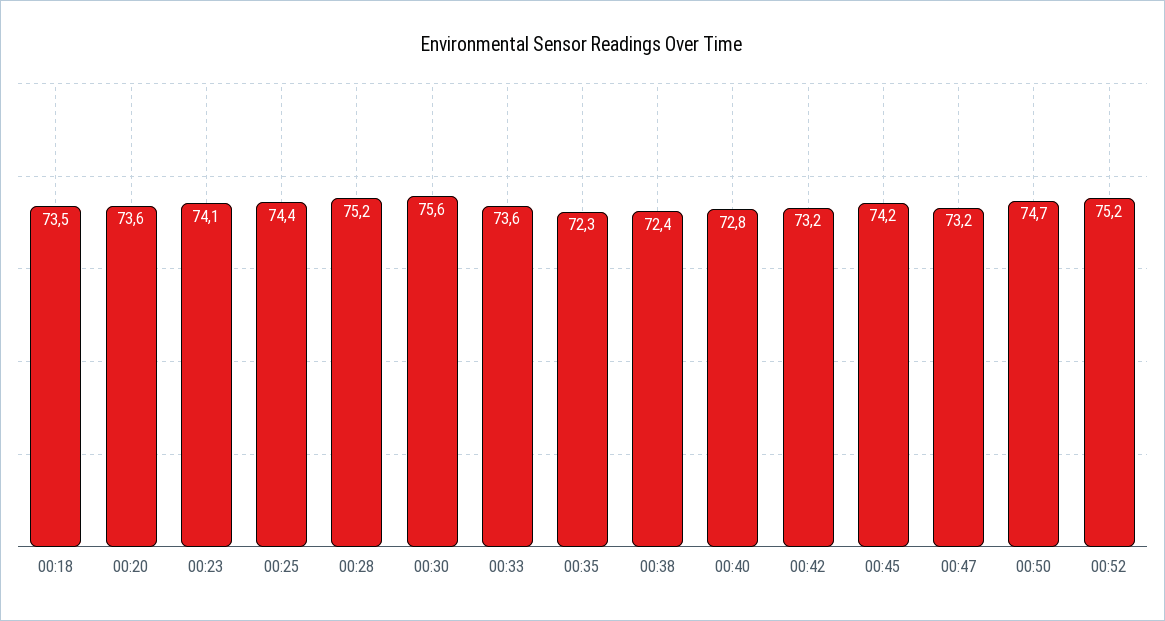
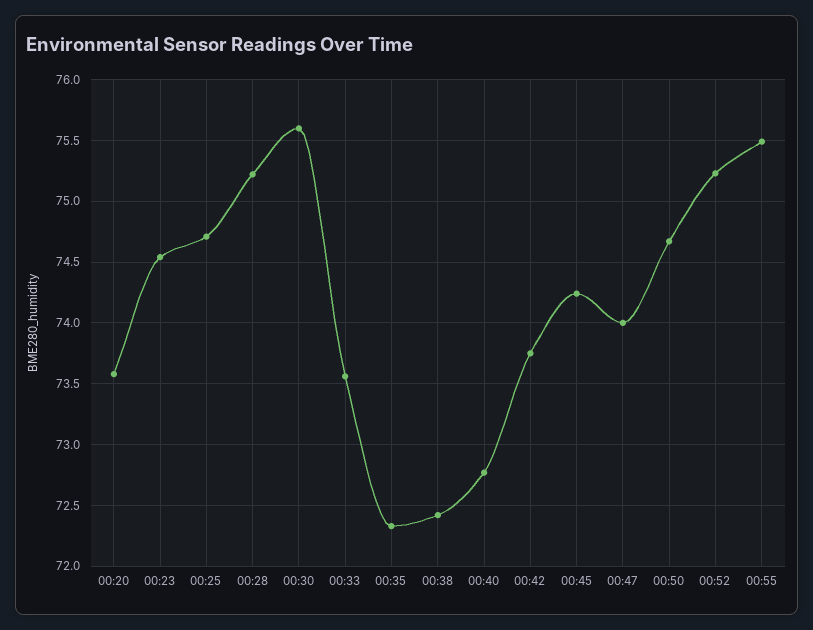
00:18: 73.5 -> none
00:23: 74.1 -> 74.55
00:25: 74.4 -> 74.7
00:42: 73.2 -> 73.75
00:47: 73.2 -> 74
00:55: none -> 75.5

